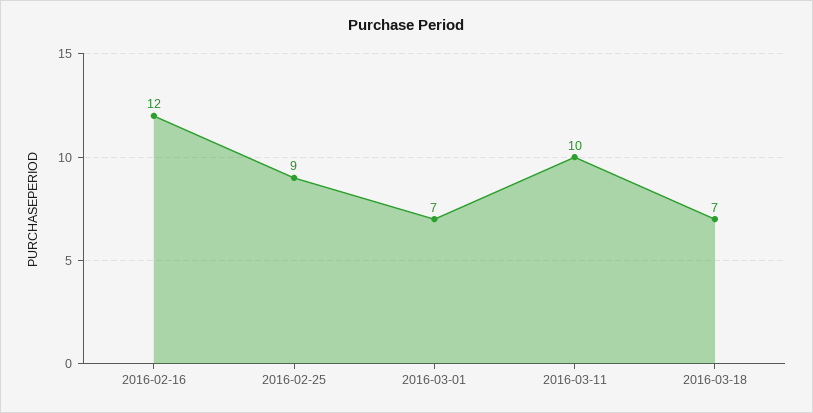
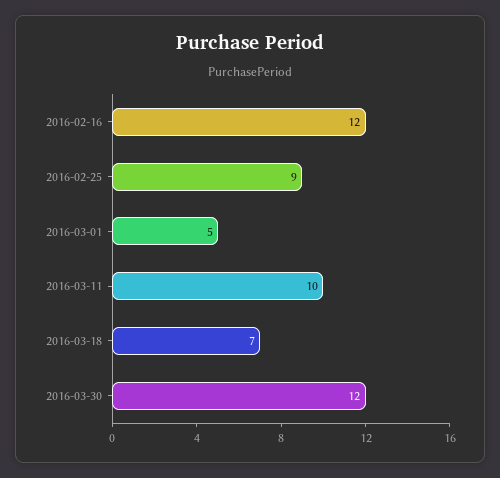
2016-03-01: 7 -> 5
2016-03-30: none -> 12

